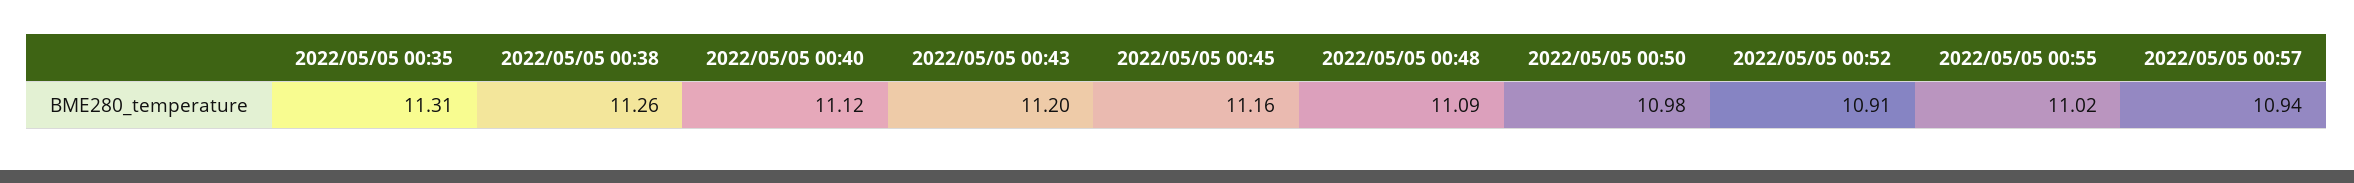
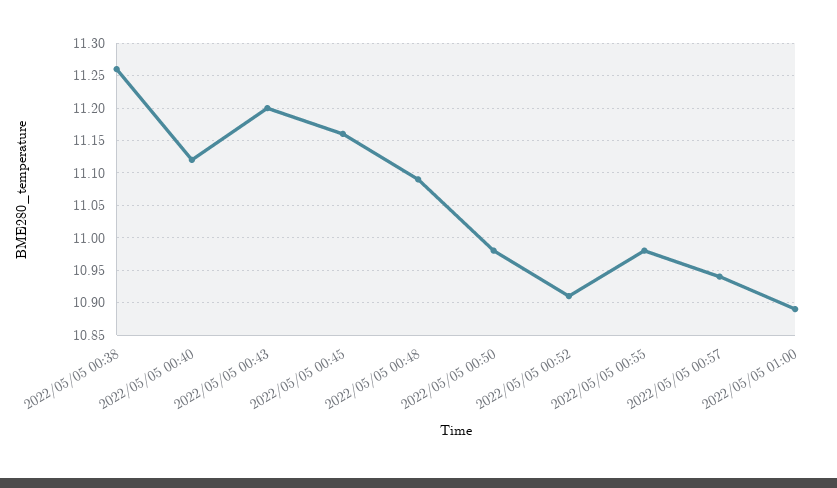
2022/05/05 00:35: 11.31 -> none
2022/05/05 00:55: 11.02 -> 10.98
2022/05/05 01:00: none -> 10.89

